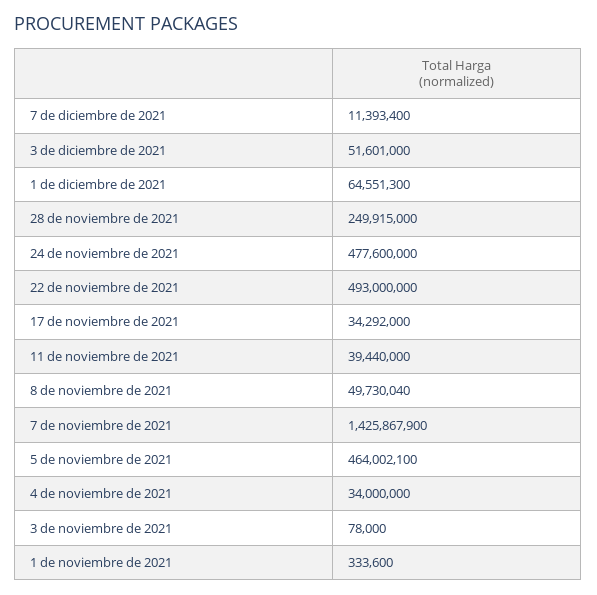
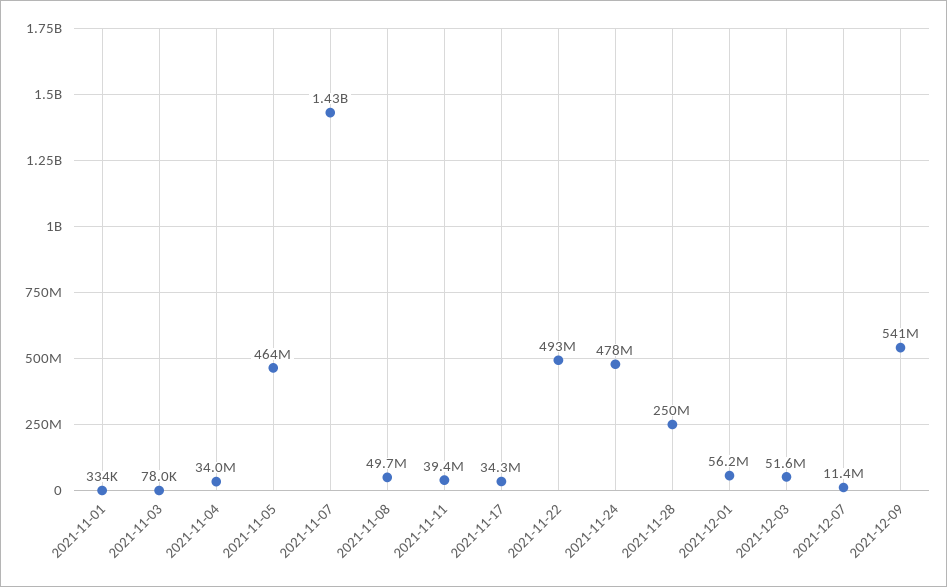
1 de diciembre de 2021: 64551300 -> 56200000
2021-12-09: none -> 541000000

